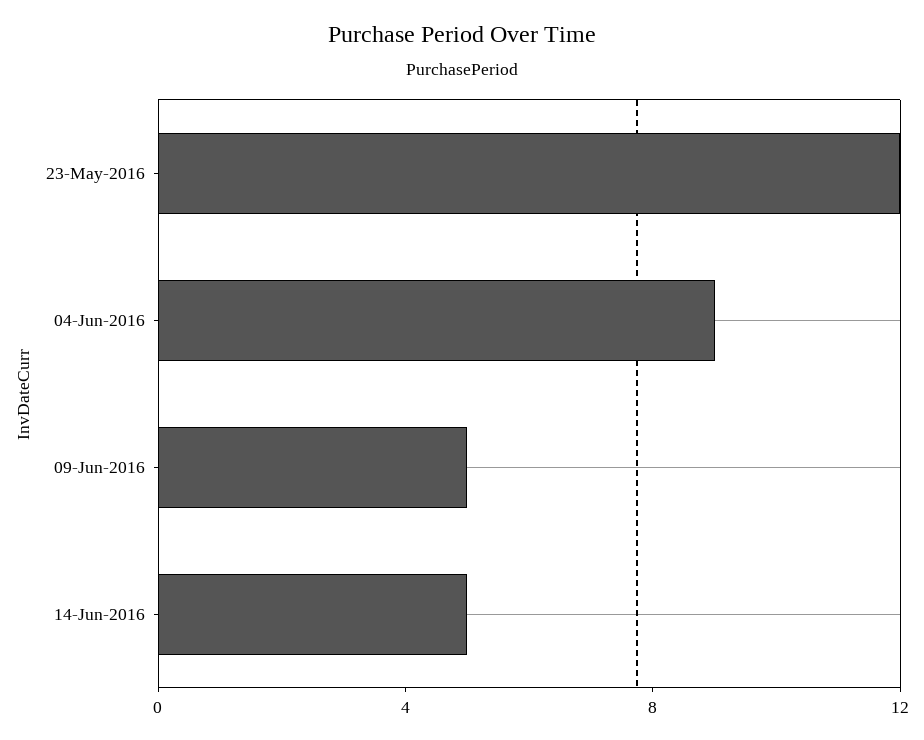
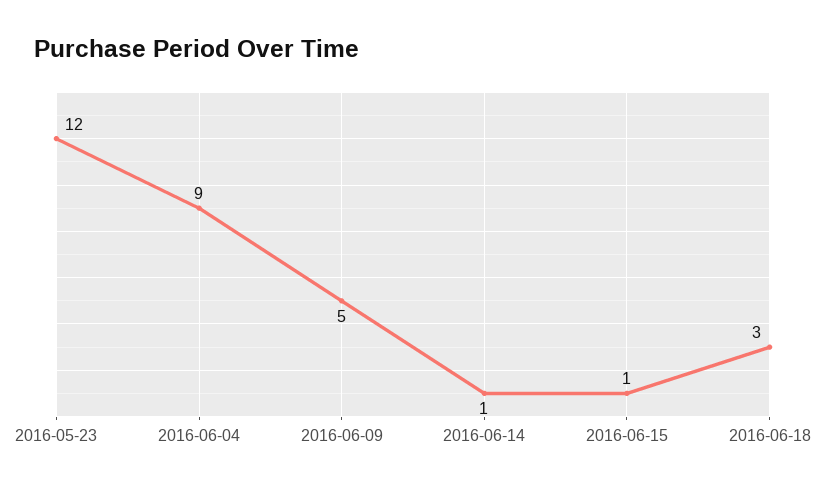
14-Jun-2016: 5 -> 1
2016-06-15: none -> 1
2016-06-18: none -> 3

